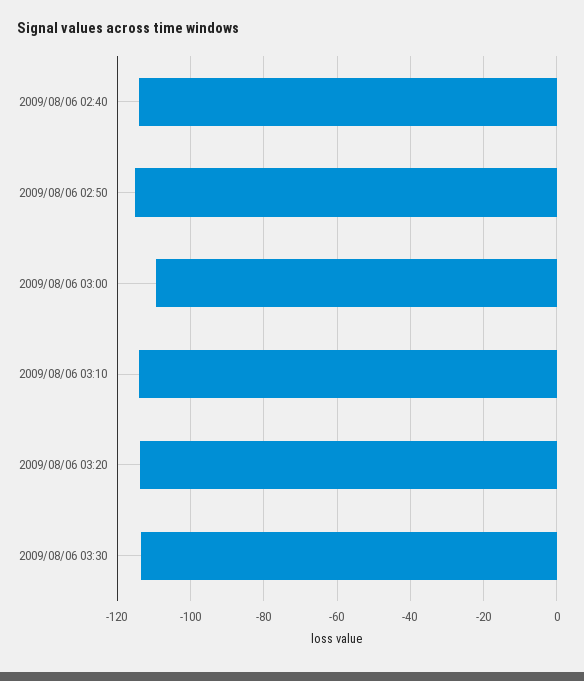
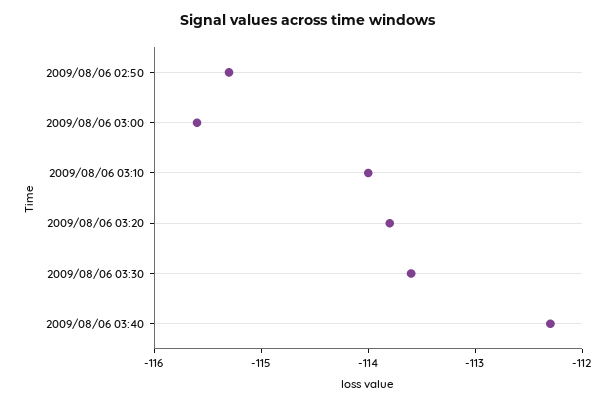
2009/08/06 02:40: -114 -> none
2009/08/06 03:00: -110 -> -115.6
2009/08/06 03:40: none -> -112.3

